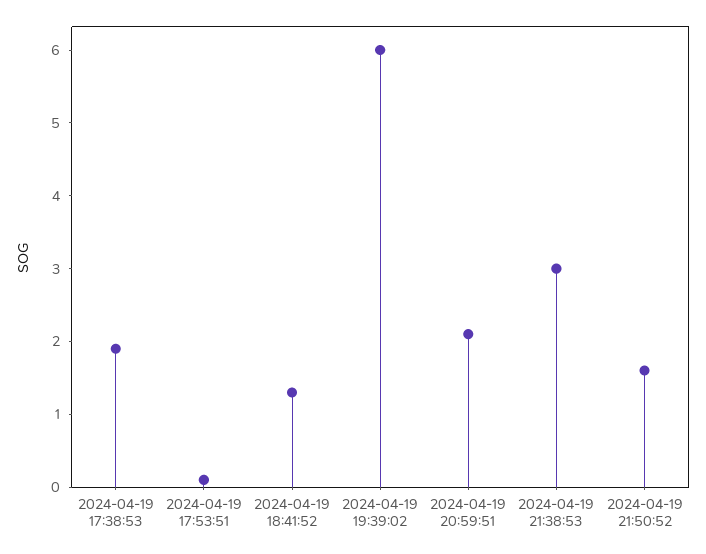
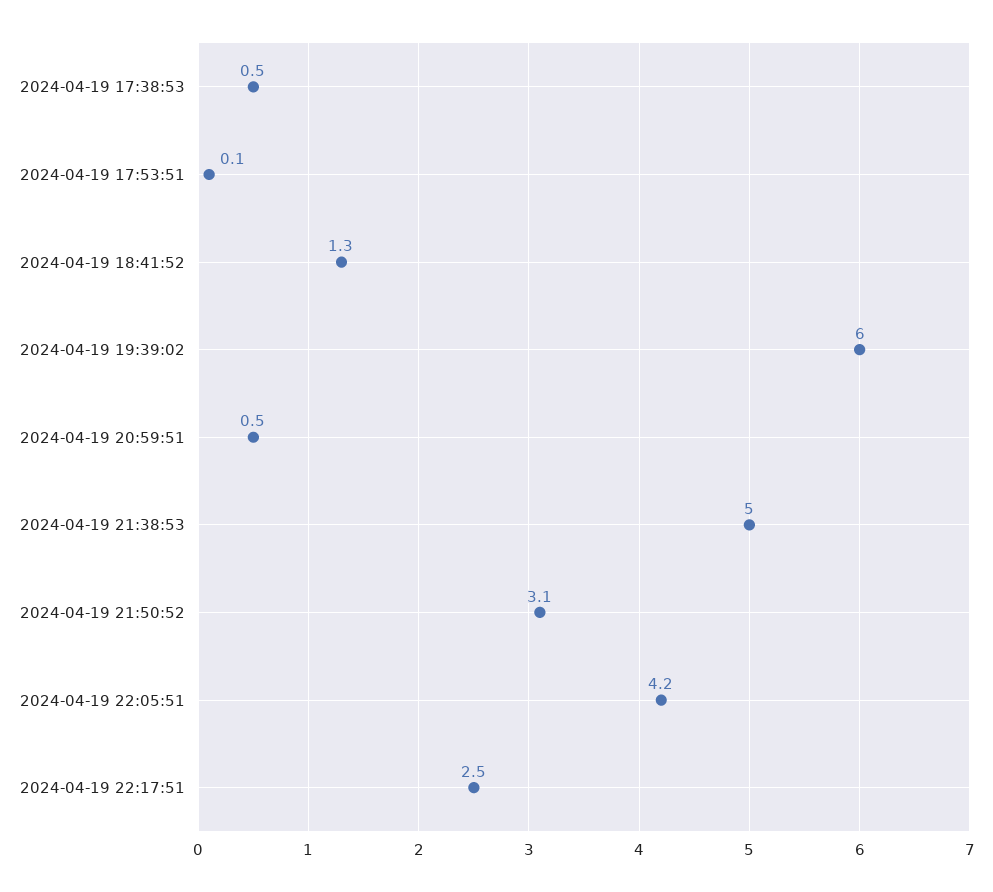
2024-04-19 17:38:53: 2 -> 0.5
2024-04-19 20:59:51: 2 -> 0.5
2024-04-19 21:38:53: 3 -> 5
2024-04-19 21:50:52: 1.5 -> 3.1
2024-04-19 22:05:51: none -> 4.2
2024-04-19 22:17:51: none -> 2.5

